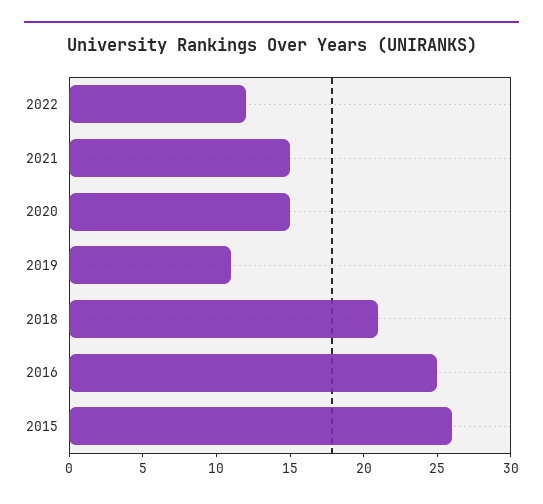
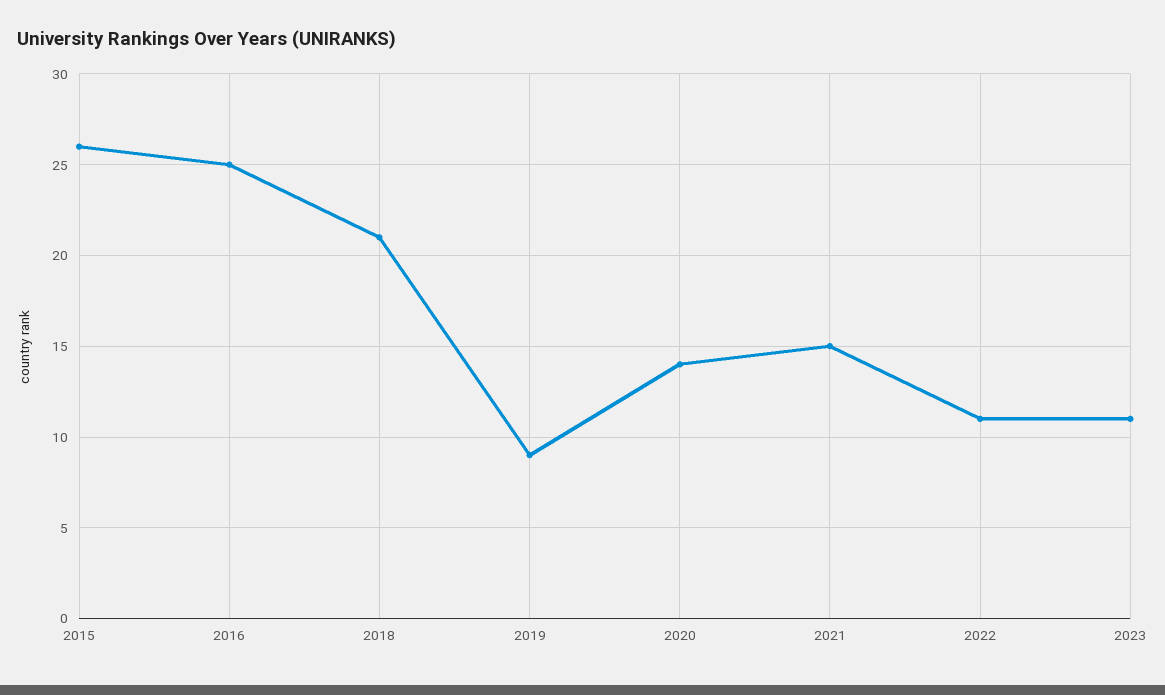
2022: 12 -> 11
2020: 15 -> 14
2019: 11 -> 9
2023: none -> 11

